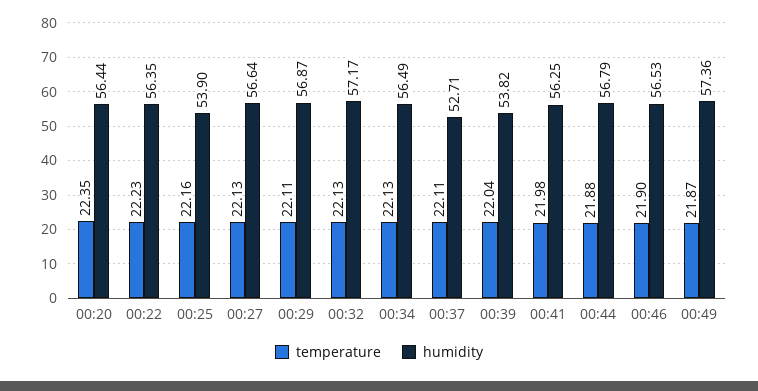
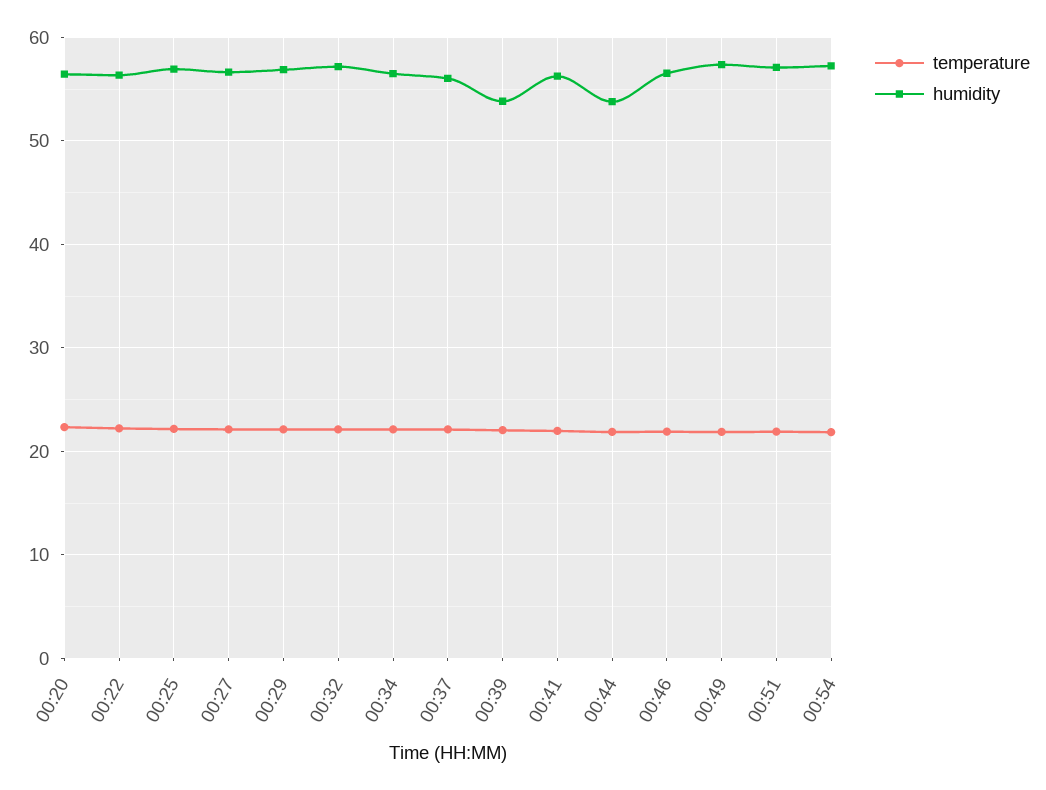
humidity, 00:25: 53.9 -> 57
humidity, 00:37: 52.71 -> 56
humidity, 00:44: 56.79 -> 54
temperature, 00:51: none -> 22
humidity, 00:51: none -> 57
temperature, 00:54: none -> 22
humidity, 00:54: none -> 57

